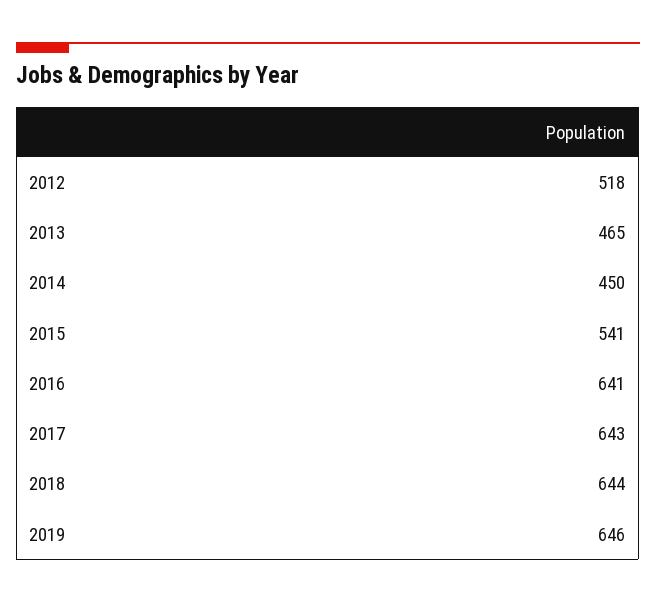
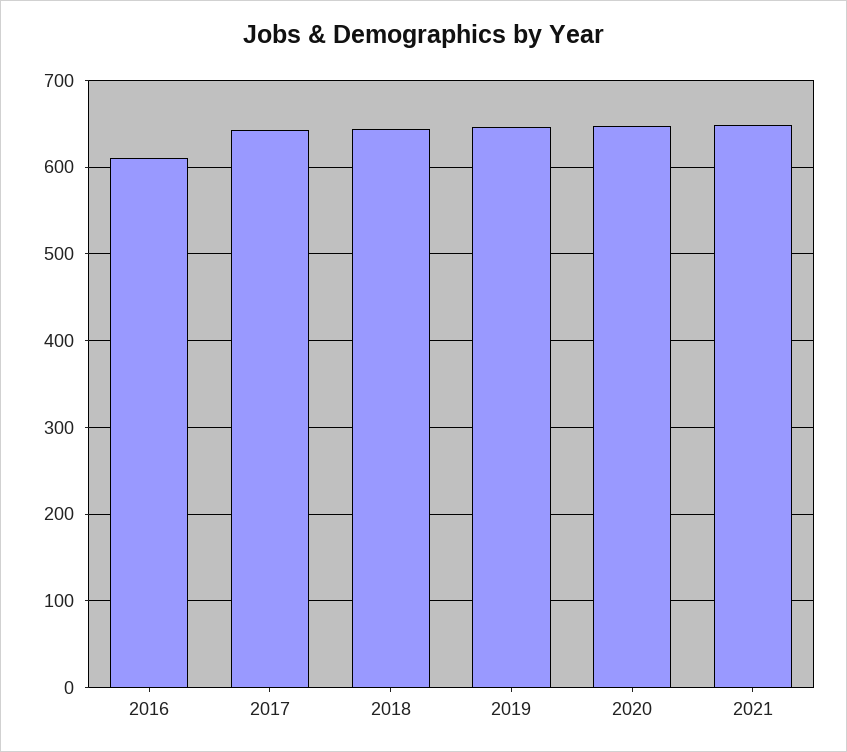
2012: 518 -> none
2013: 465 -> none
2014: 450 -> none
2015: 541 -> none
2016: 641 -> 610
2020: none -> 650
2021: none -> 650

